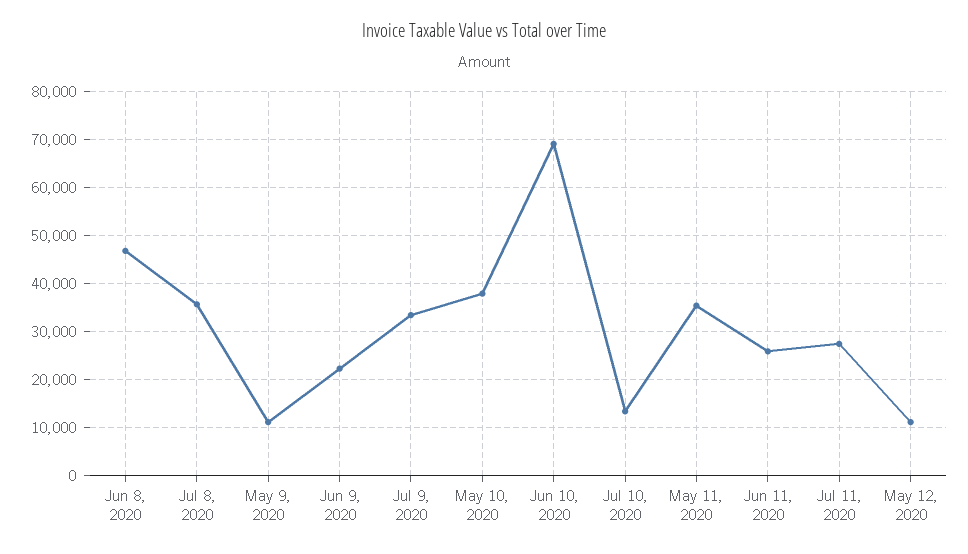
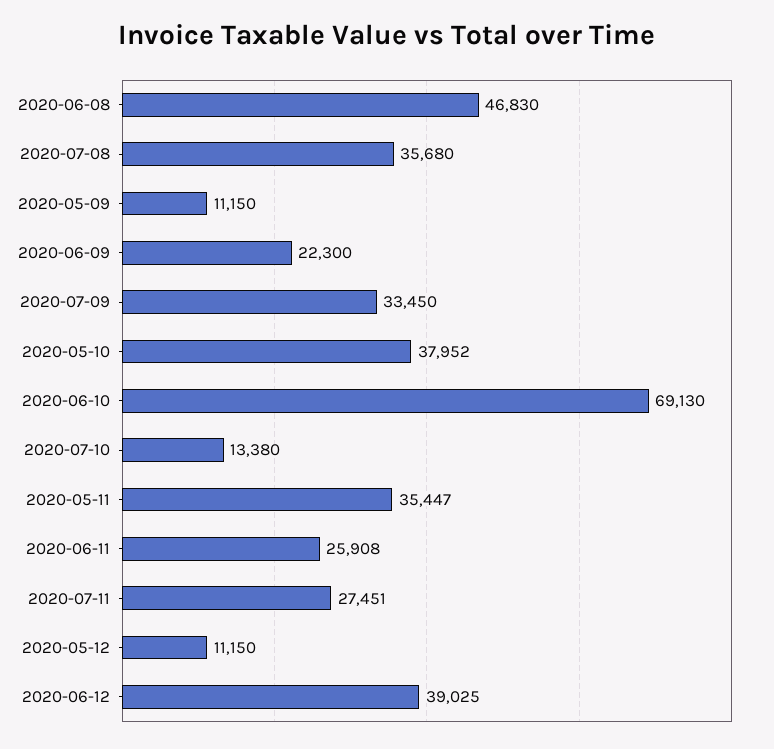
2020-06-12: none -> 39025

